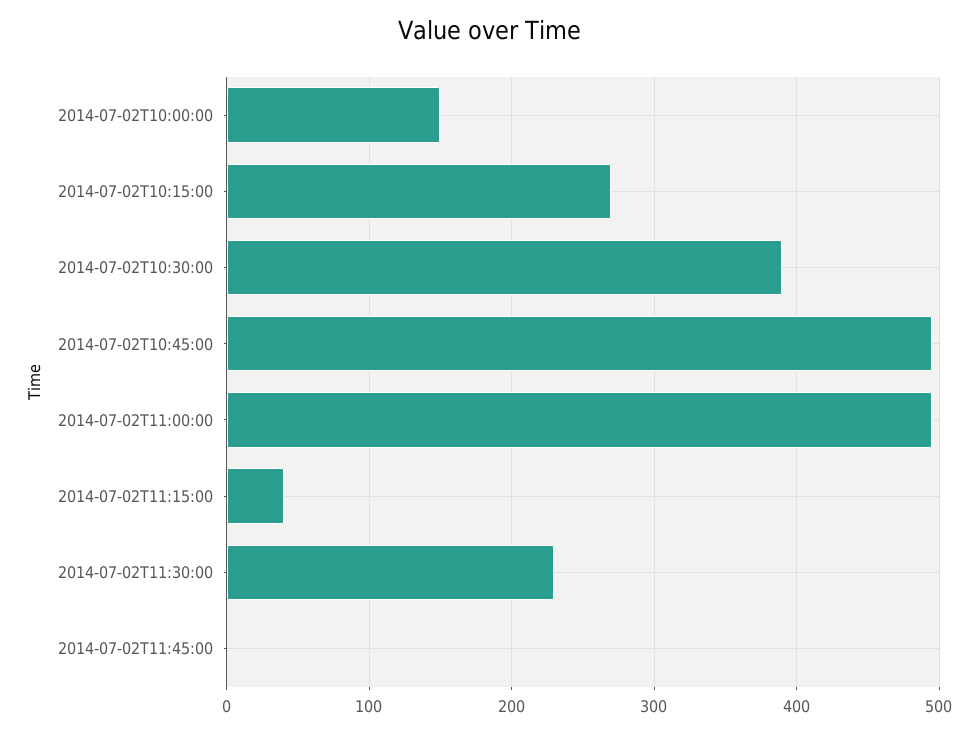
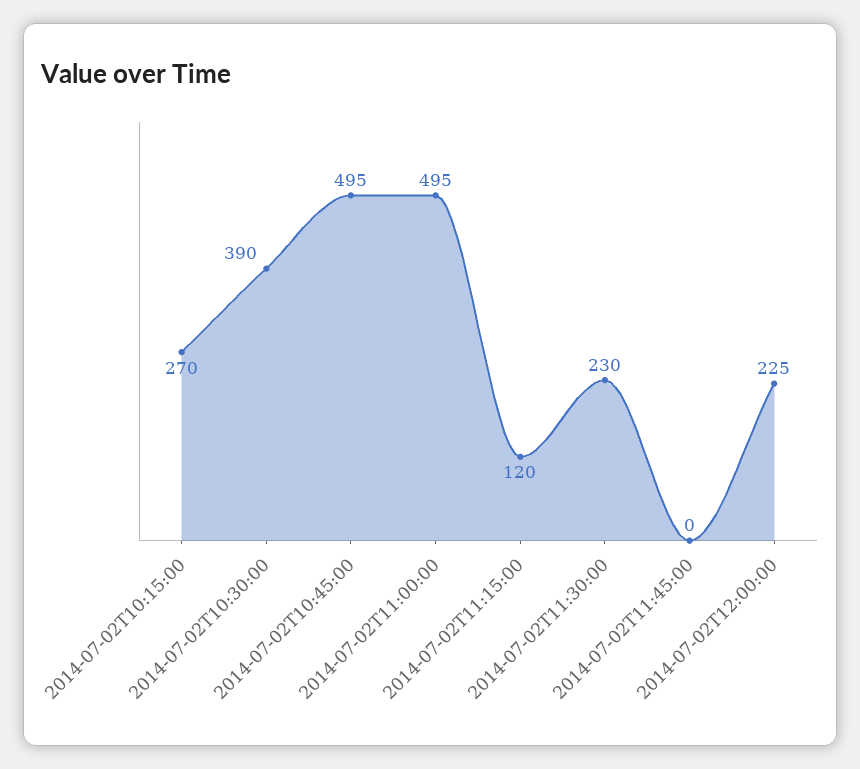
2014-07-02T10:00:00: 150 -> none
2014-07-02T11:15:00: 40 -> 120
2014-07-02T12:00:00: none -> 225

